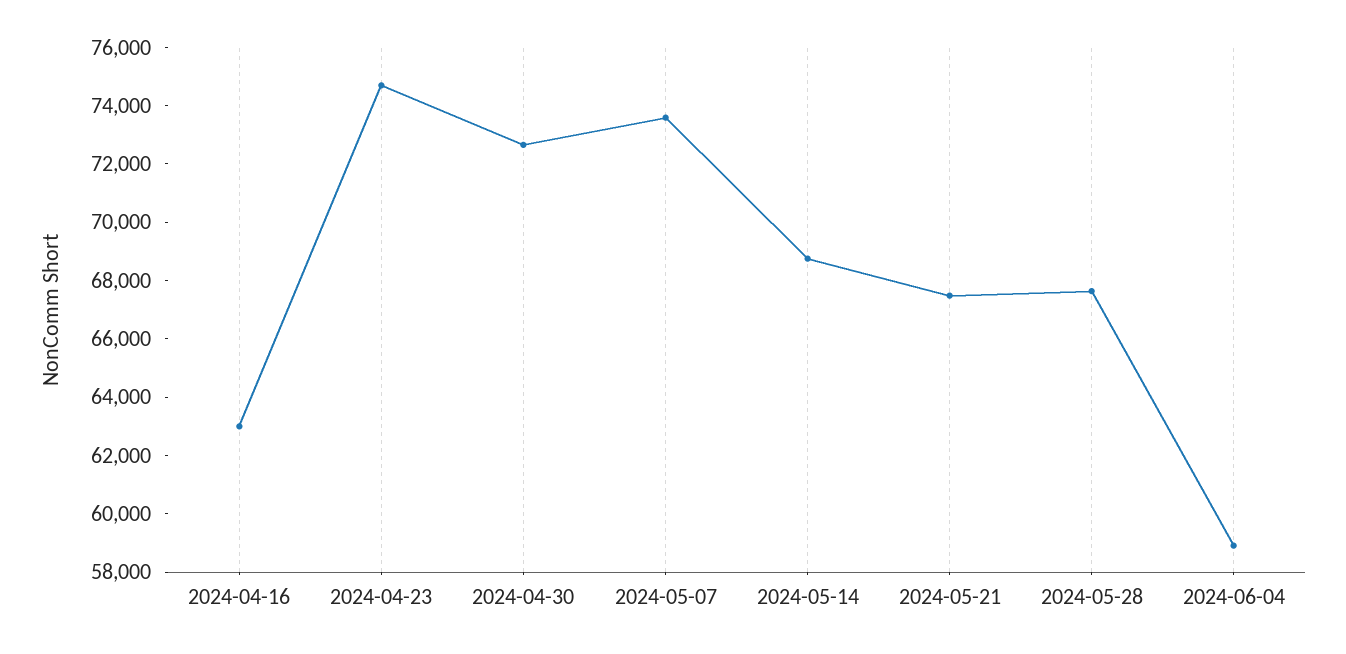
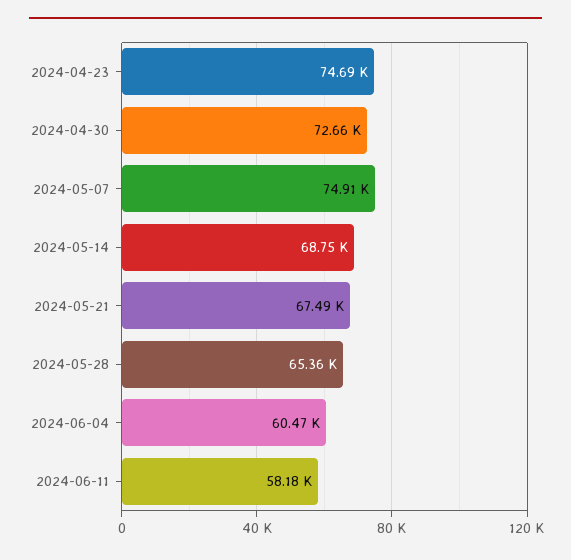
2024-04-16: 63000 -> none
2024-05-07: 73500 -> 74910
2024-05-28: 67500 -> 65360
2024-06-04: 59000 -> 60470
2024-06-11: none -> 58180

